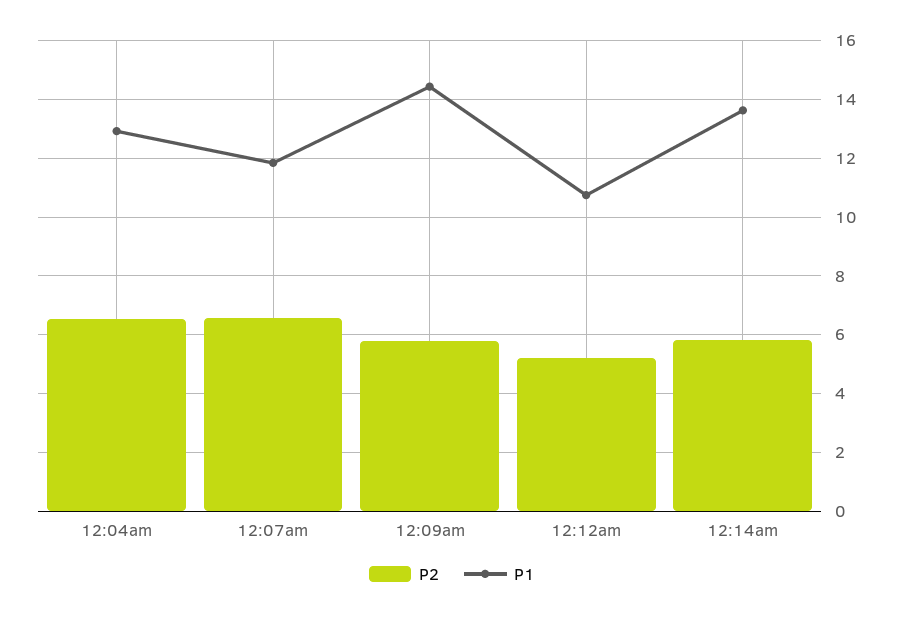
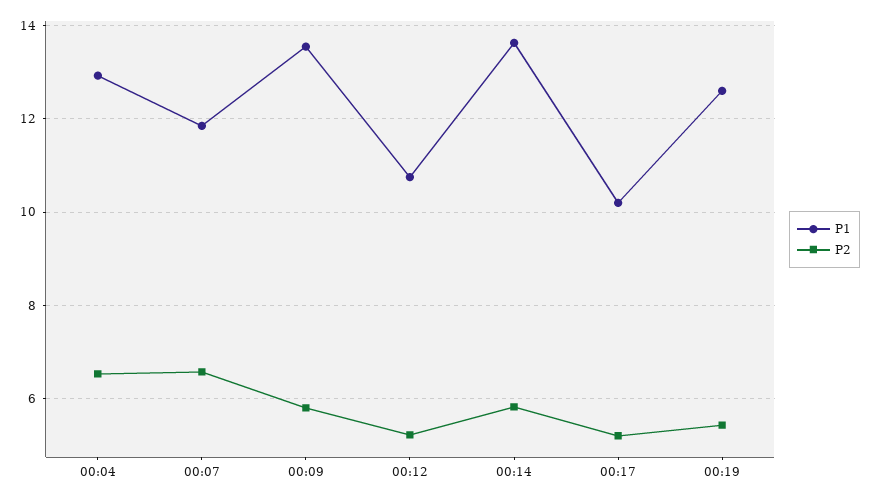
P1, 12:09am: 14.5 -> 13.6
P1, 00:17: none -> 10.2
P2, 00:17: none -> 5.2
P1, 00:19: none -> 12.6
P2, 00:19: none -> 5.4

